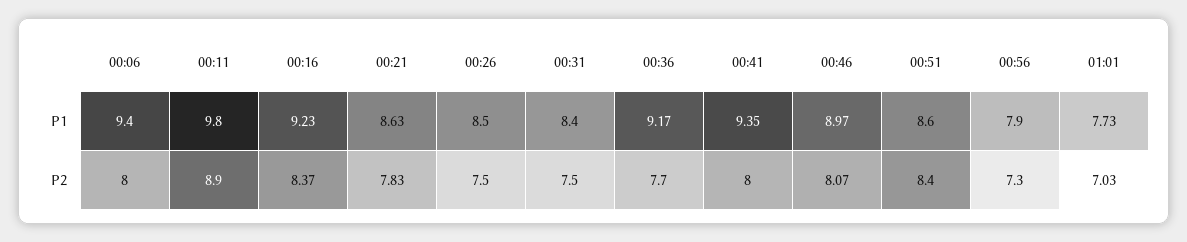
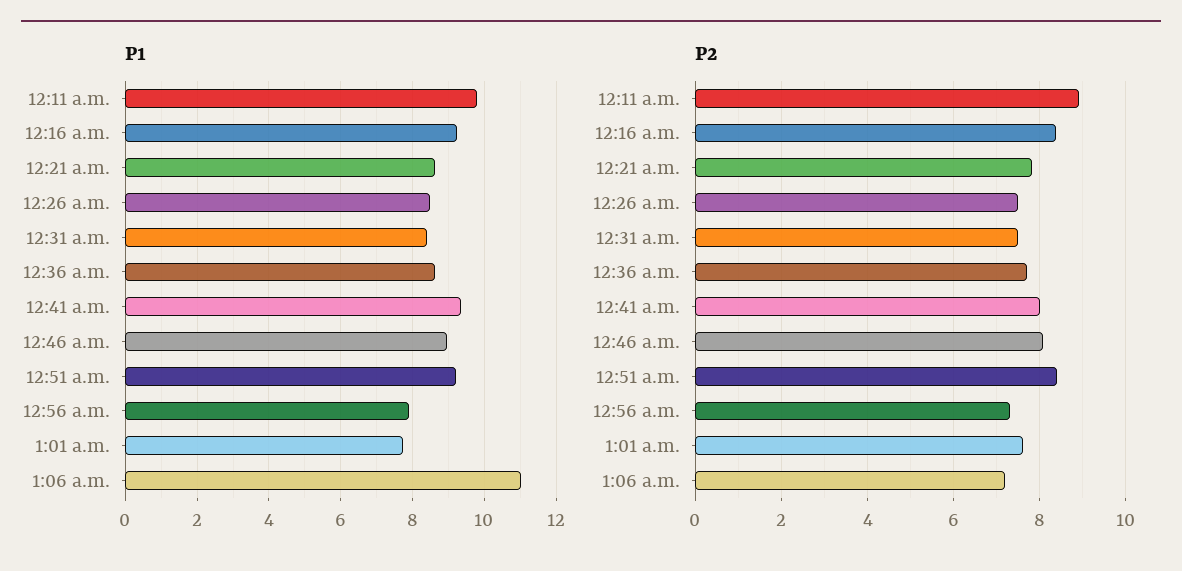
P1, 00:06: 9.4 -> none
P1, 00:36: 9.17 -> 8.6
P1, 00:51: 8.6 -> 9.2
P2, 00:06: 8 -> none
P2, 01:01: 7.03 -> 7.6
P1, 1:06 a.m.: none -> 11
P2, 1:06 a.m.: none -> 7.2

